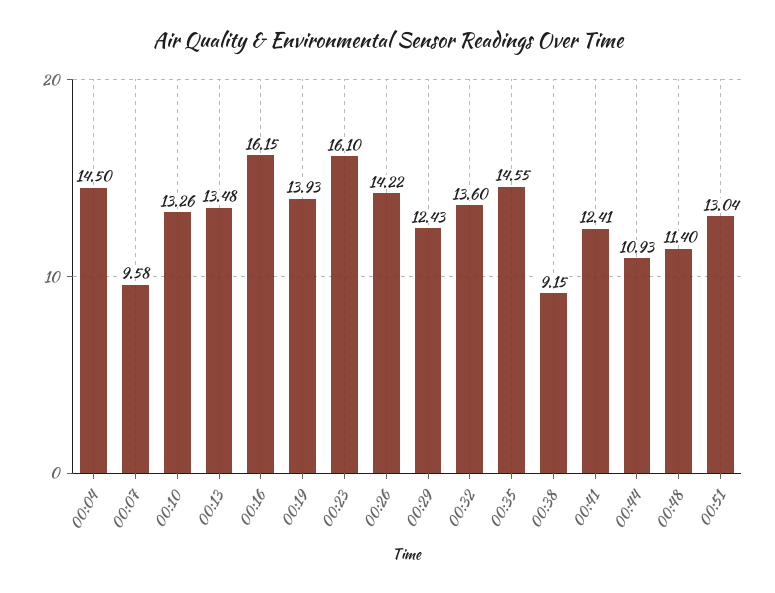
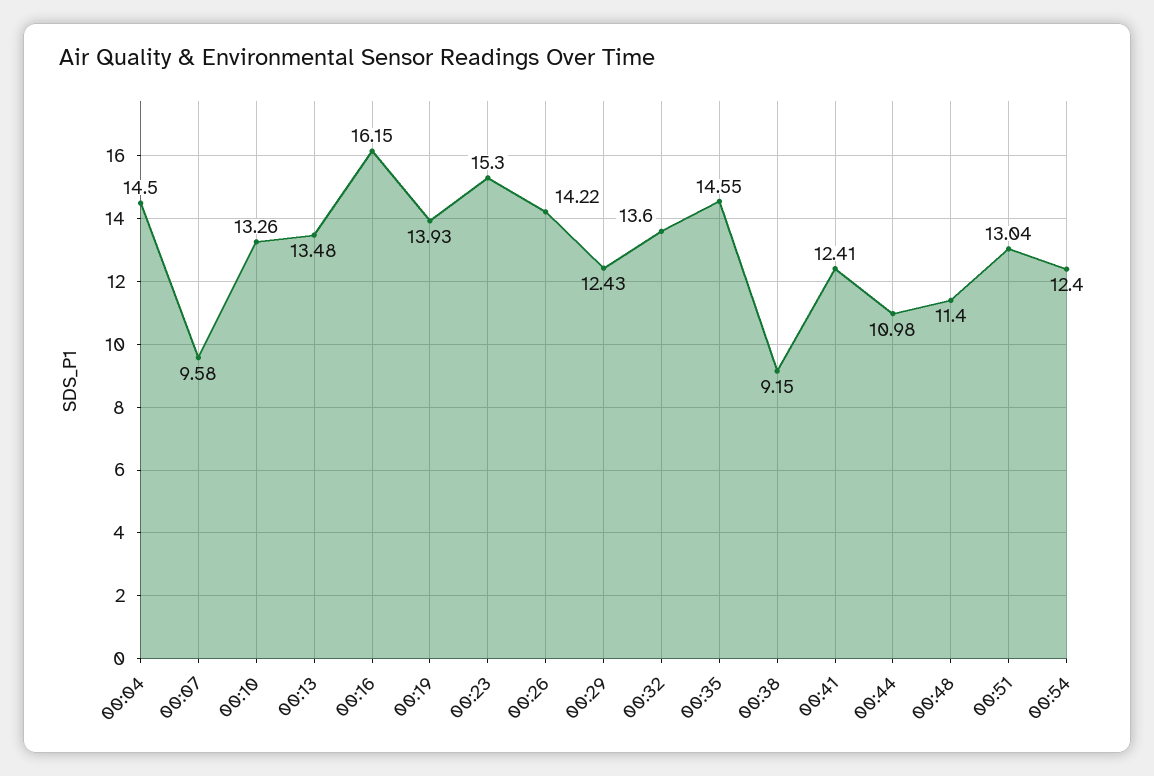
00:23: 16.1 -> 15.3
00:44: 10.93 -> 10.98
00:54: none -> 12.4

